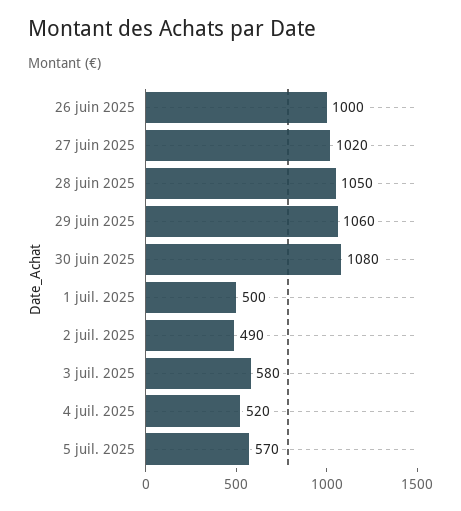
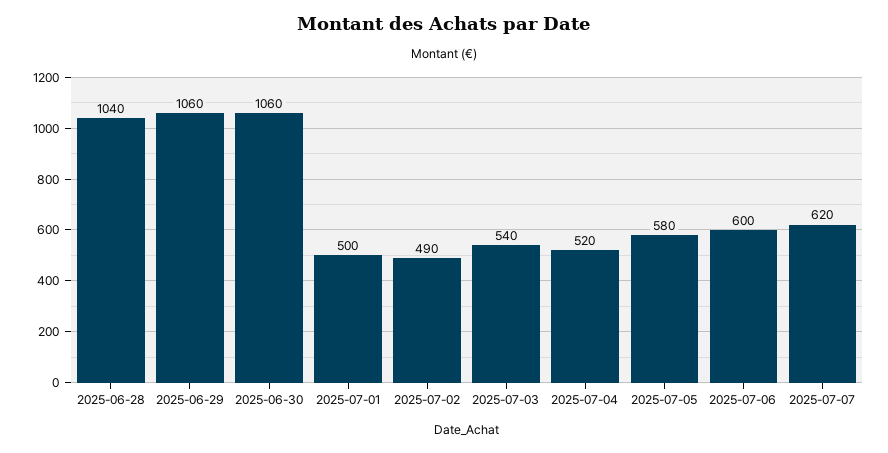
26 juin 2025: 1000 -> none
27 juin 2025: 1020 -> none
28 juin 2025: 1050 -> 1040
30 juin 2025: 1080 -> 1060
3 juil. 2025: 580 -> 540
5 juil. 2025: 570 -> 580
2025-07-06: none -> 600
2025-07-07: none -> 620

